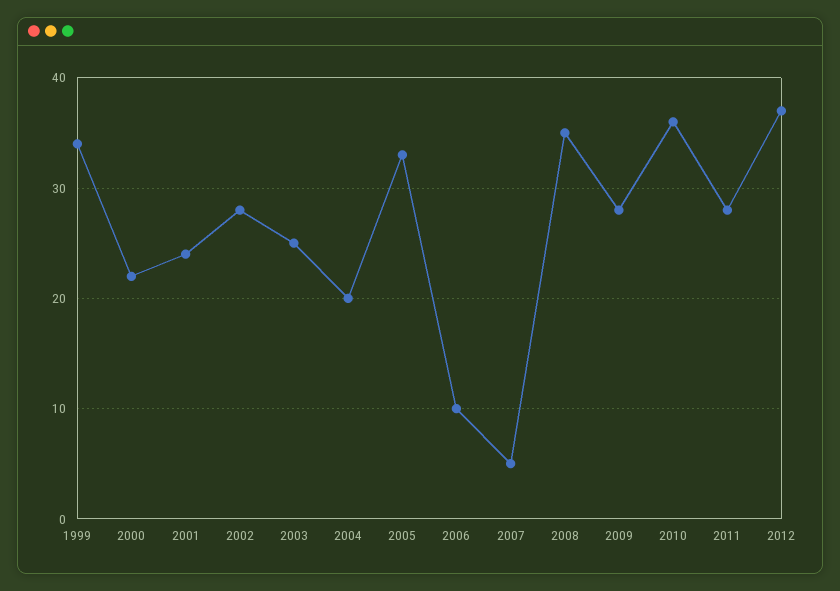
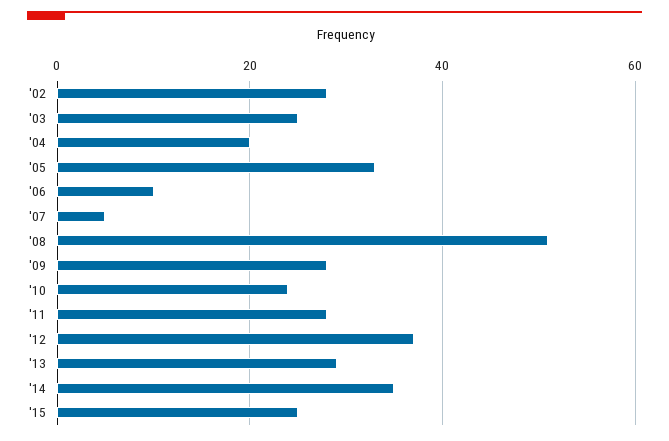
1999: 34 -> none
2000: 22 -> none
2001: 24 -> none
2008: 35 -> 50
2010: 36 -> 25
'13: none -> 30
'14: none -> 35
'15: none -> 25

